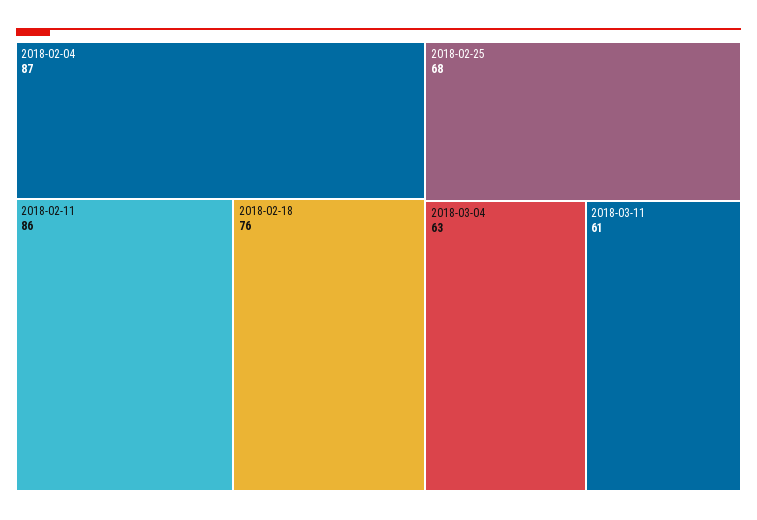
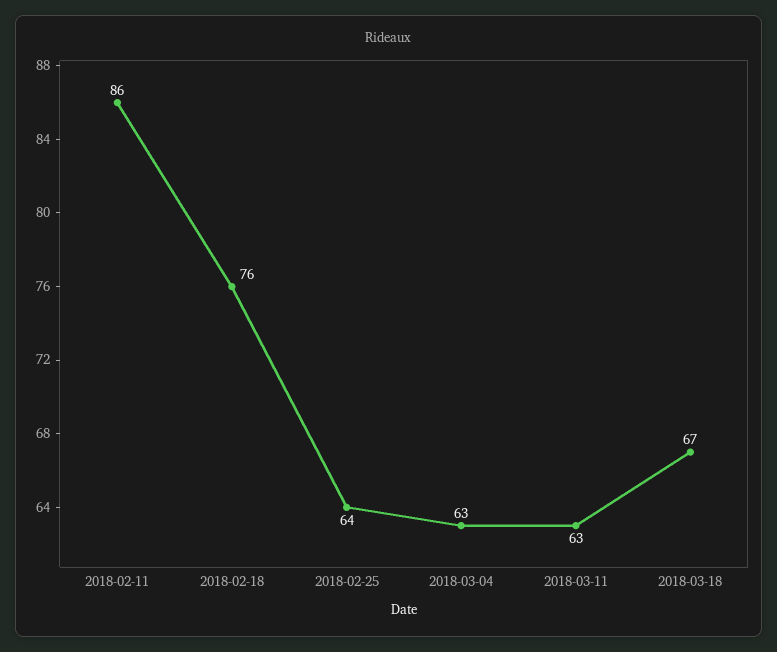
2018-02-04: 87 -> none
2018-02-25: 68 -> 64
2018-03-11: 61 -> 63
2018-03-18: none -> 67

